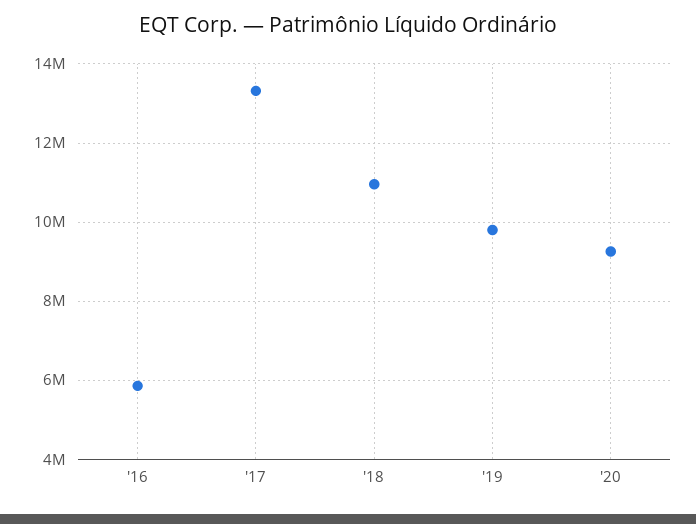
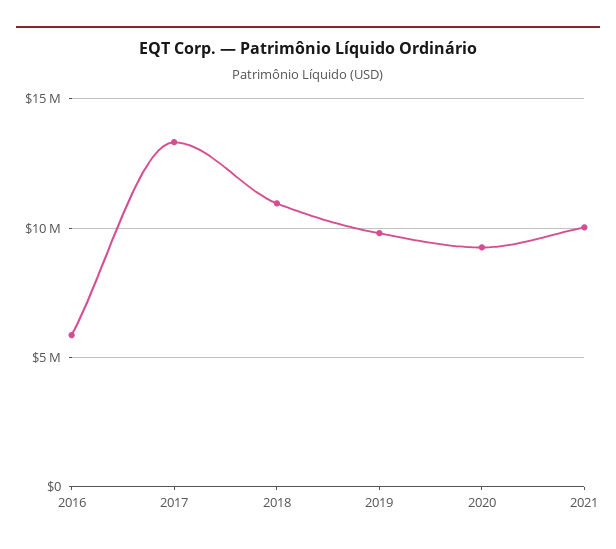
2021: none -> 10000000

